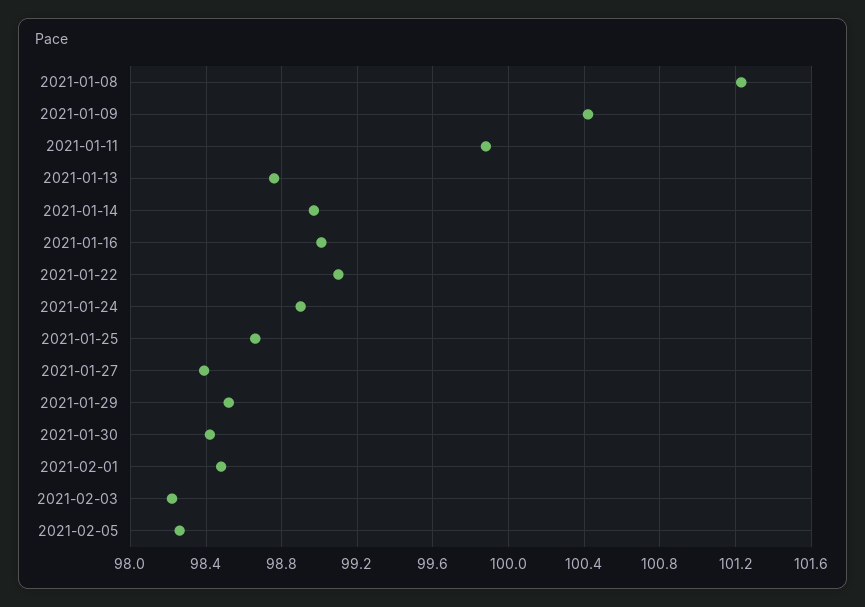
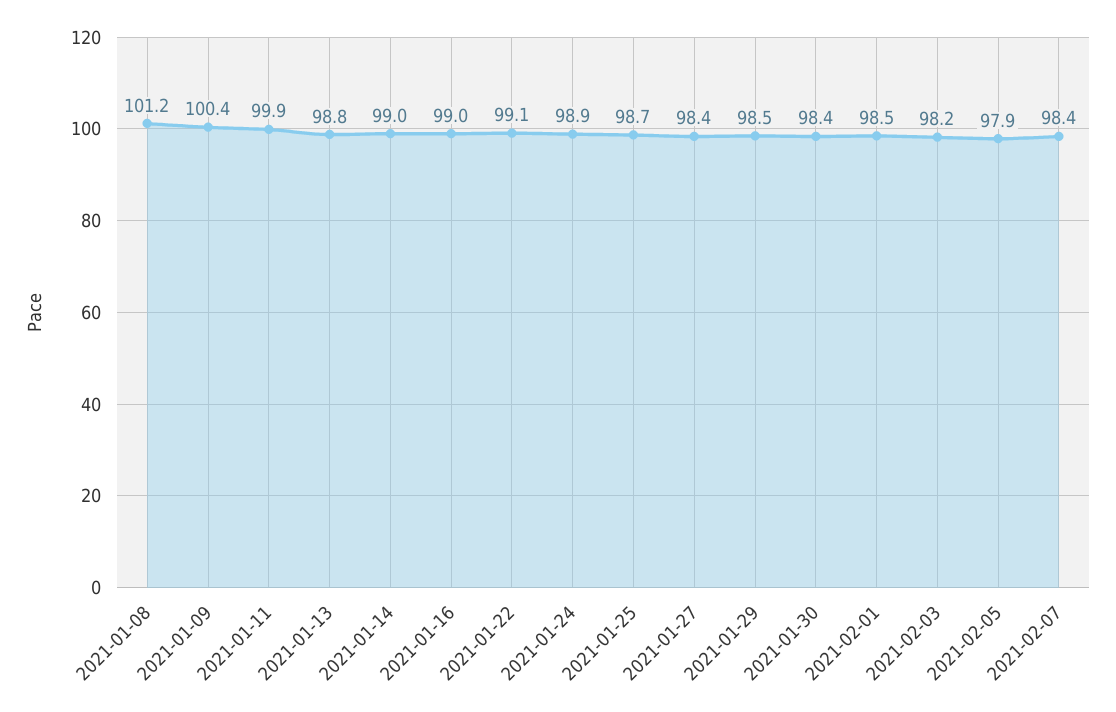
2021-02-05: 98.25 -> 97.9
2021-02-07: none -> 98.4

